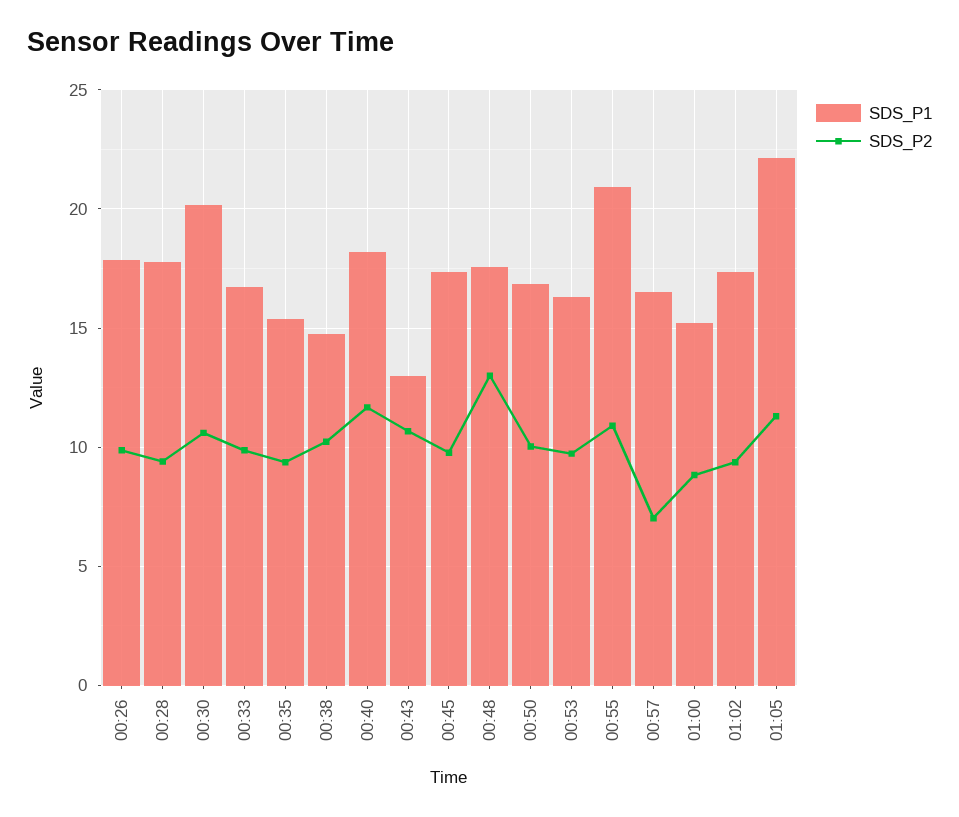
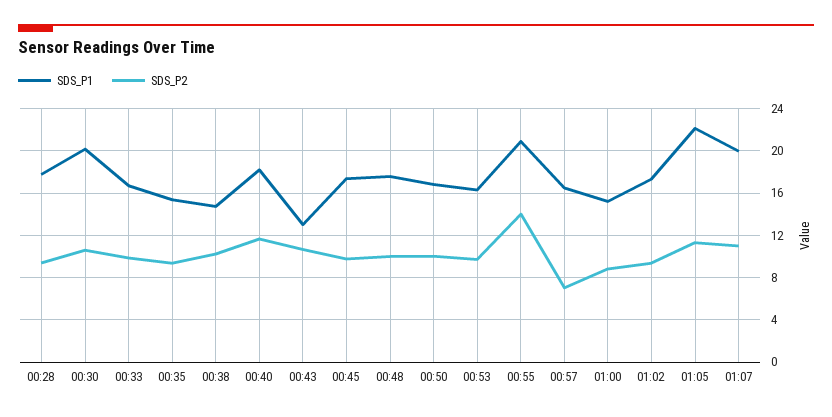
SDS_P1, 00:26: 18 -> none
SDS_P2, 00:26: 10 -> none
SDS_P2, 00:48: 13 -> 10
SDS_P2, 00:55: 11 -> 14
SDS_P1, 01:07: none -> 20
SDS_P2, 01:07: none -> 11

